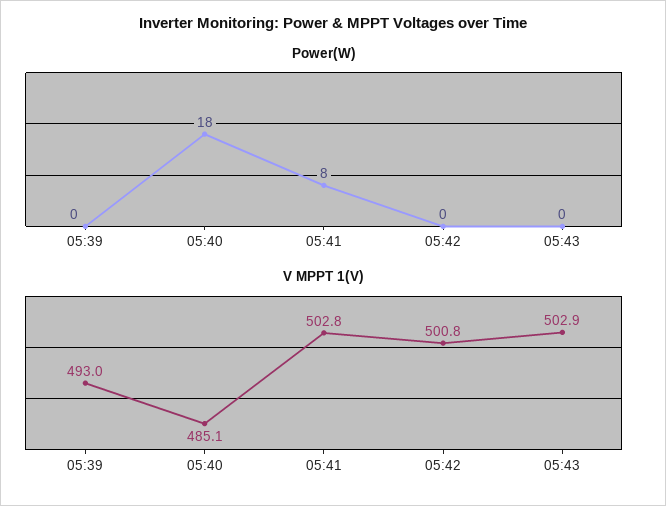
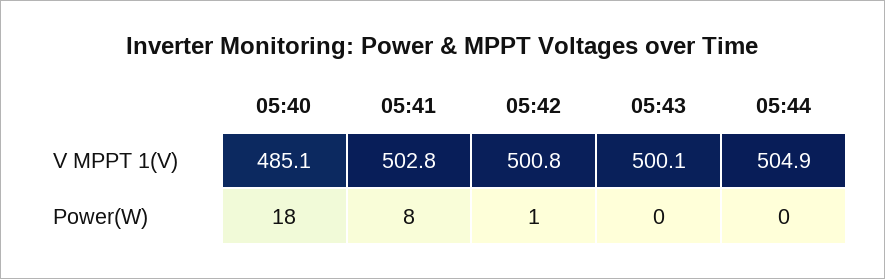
Power(W), 05:39: 0 -> none
Power(W), 05:42: 0 -> 1
V MPPT 1(V), 05:39: 493 -> none
V MPPT 1(V), 05:43: 502.9 -> 500.1
V MPPT 1(V), 05:44: none -> 504.9
Power(W), 05:44: none -> 0

